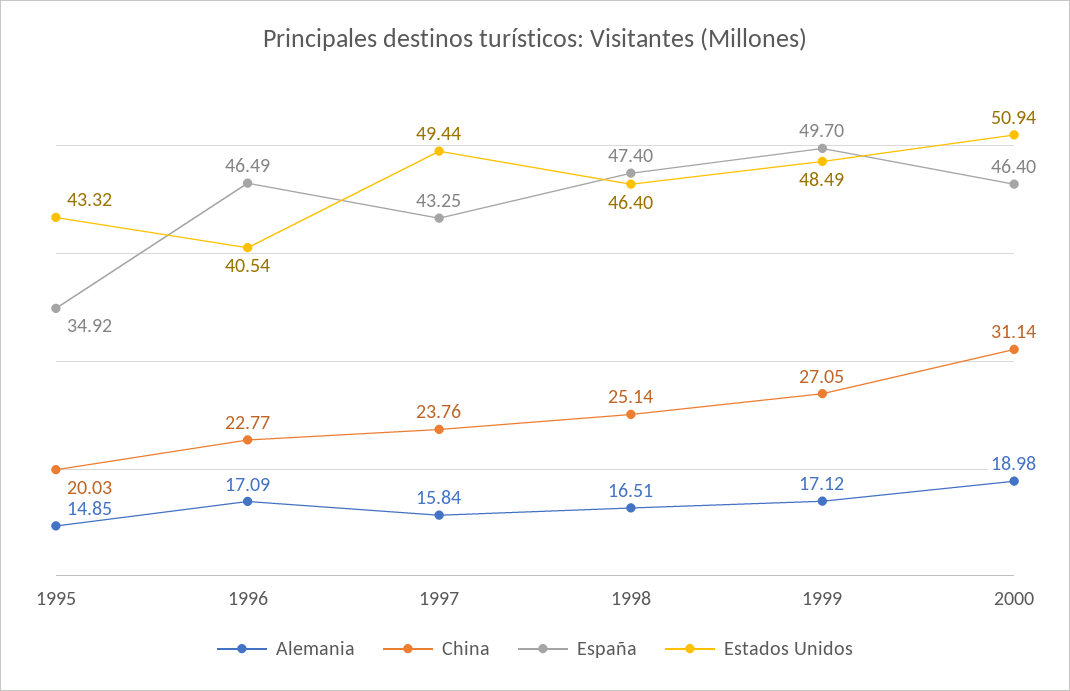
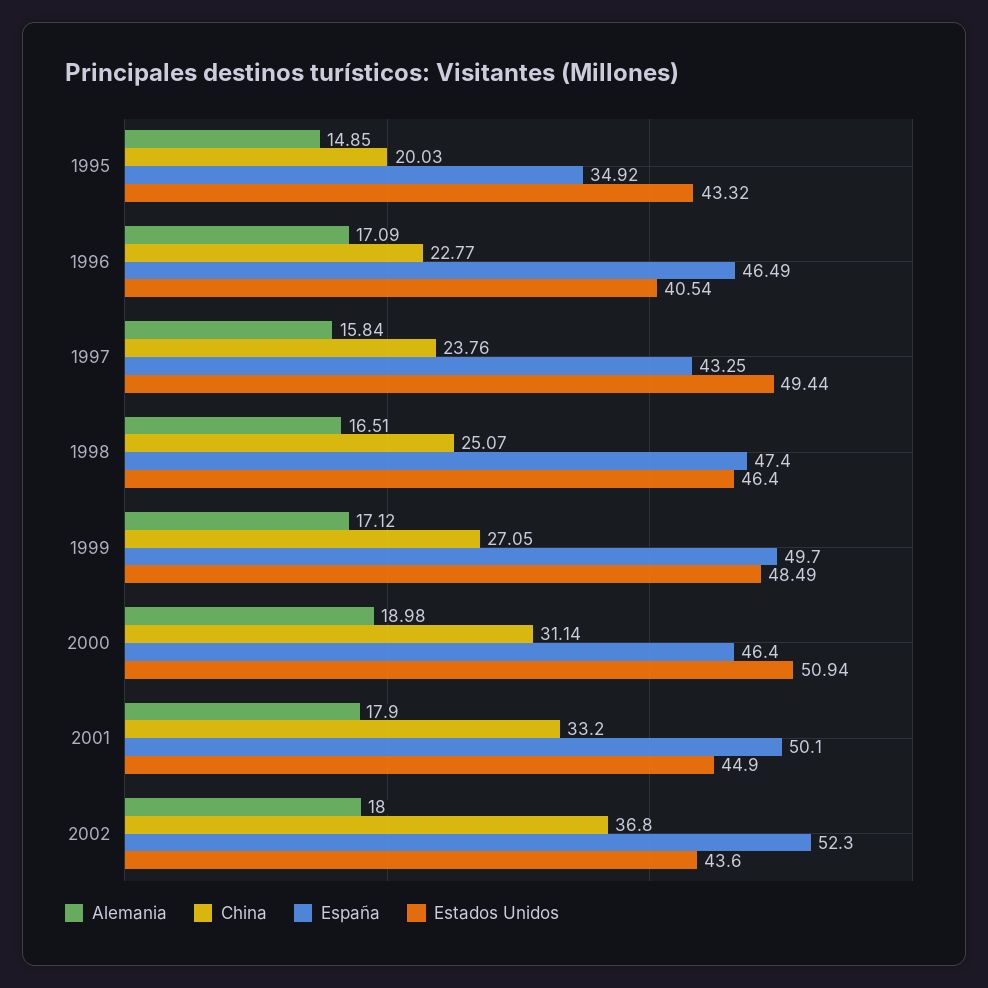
China, 1998: 25.14 -> 25.07
Alemania, 2001: none -> 17.9
China, 2001: none -> 33.2
España, 2001: none -> 50.1
Estados Unidos, 2001: none -> 44.9
Alemania, 2002: none -> 18
China, 2002: none -> 36.8
España, 2002: none -> 52.3
Estados Unidos, 2002: none -> 43.6

